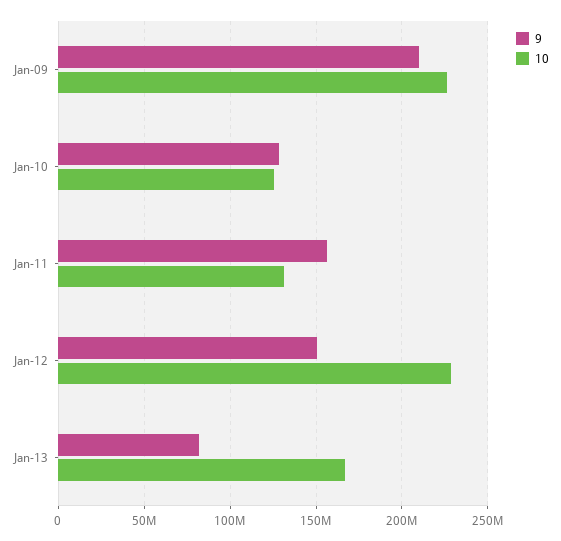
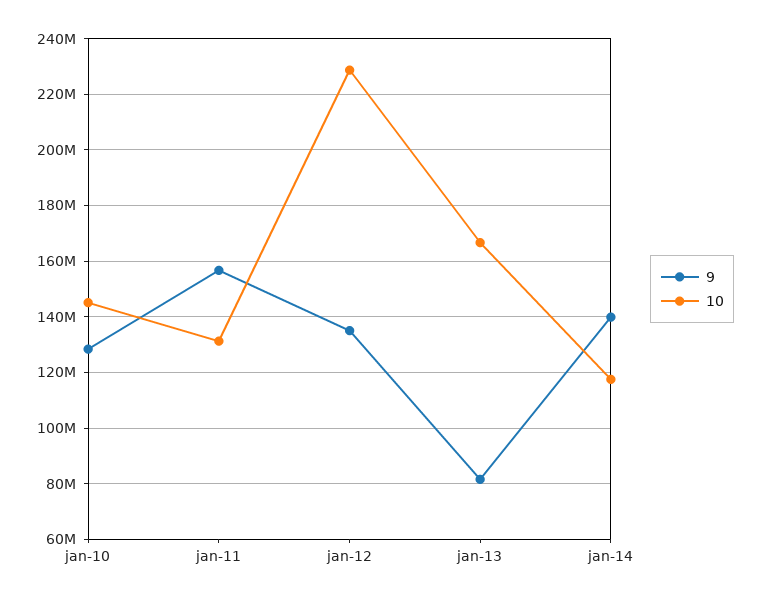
9, Jan-09: 210000000 -> none
10, Jan-09: 225000000 -> none
10, Jan-10: 125000000 -> 145000000
9, Jan-12: 150000000 -> 135000000
9, jan-14: none -> 140000000
10, jan-14: none -> 117500000

